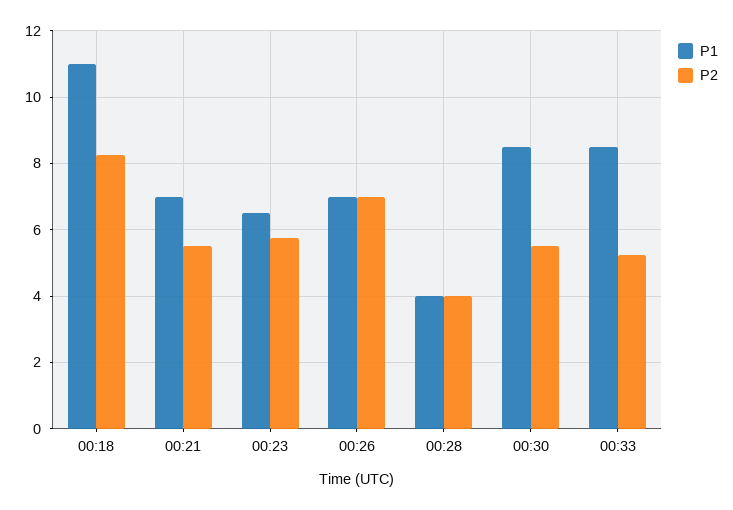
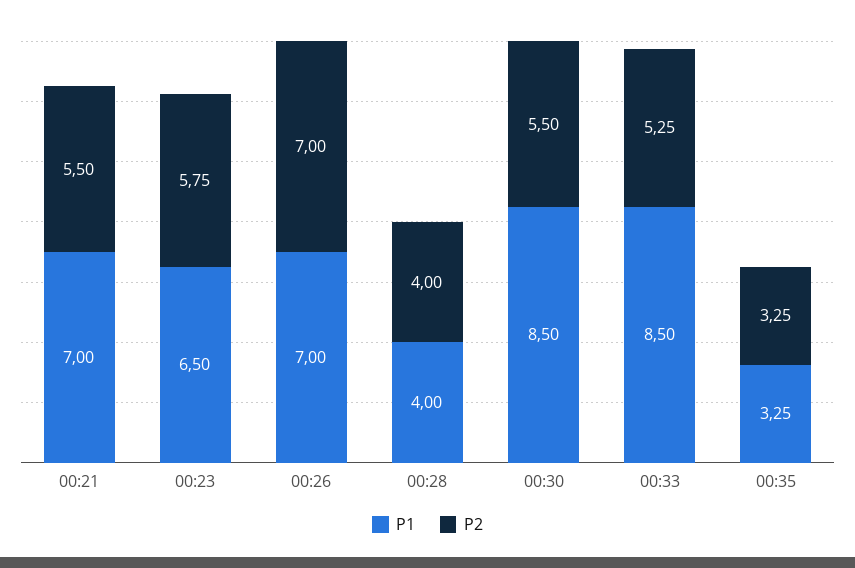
P1, 00:18: 11 -> none
P2, 00:18: 8.2 -> none
P1, 00:35: none -> 3.25
P2, 00:35: none -> 3.25

